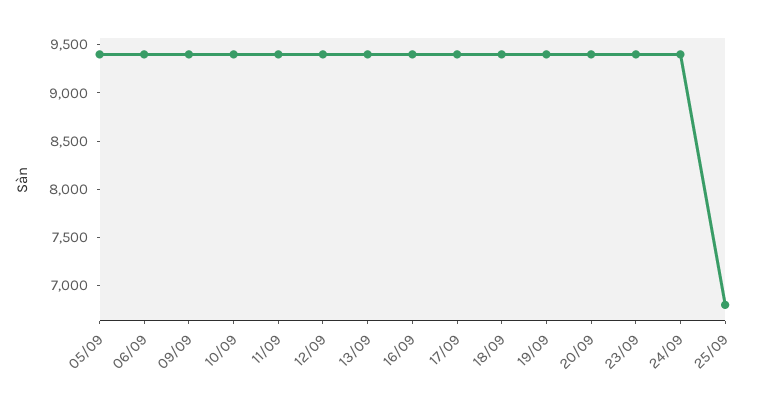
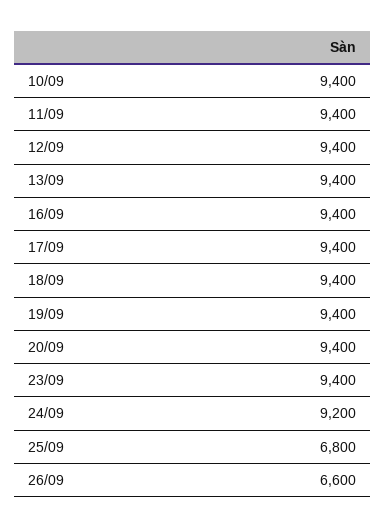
05/09: 9400 -> none
06/09: 9400 -> none
09/09: 9400 -> none
24/09: 9400 -> 9200
26/09: none -> 6600

